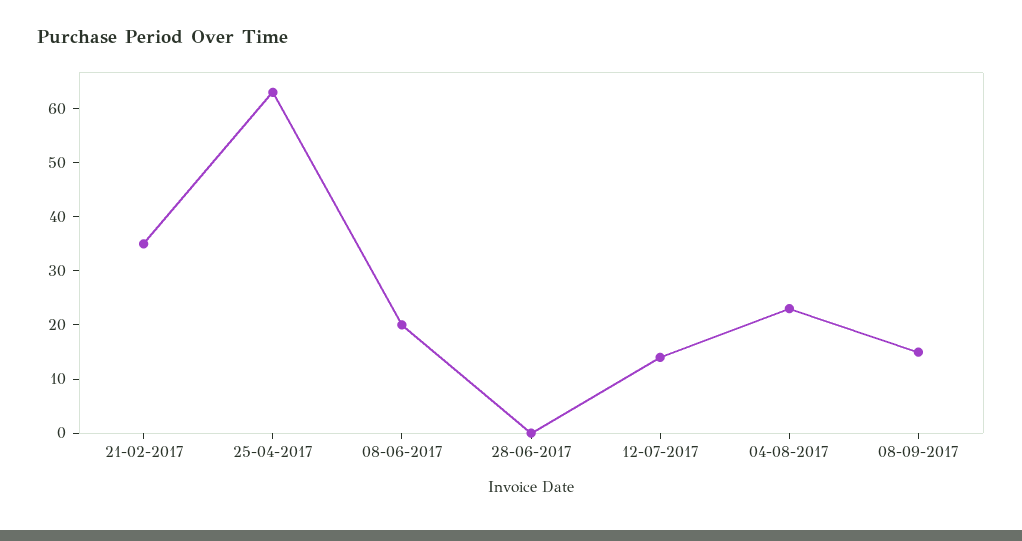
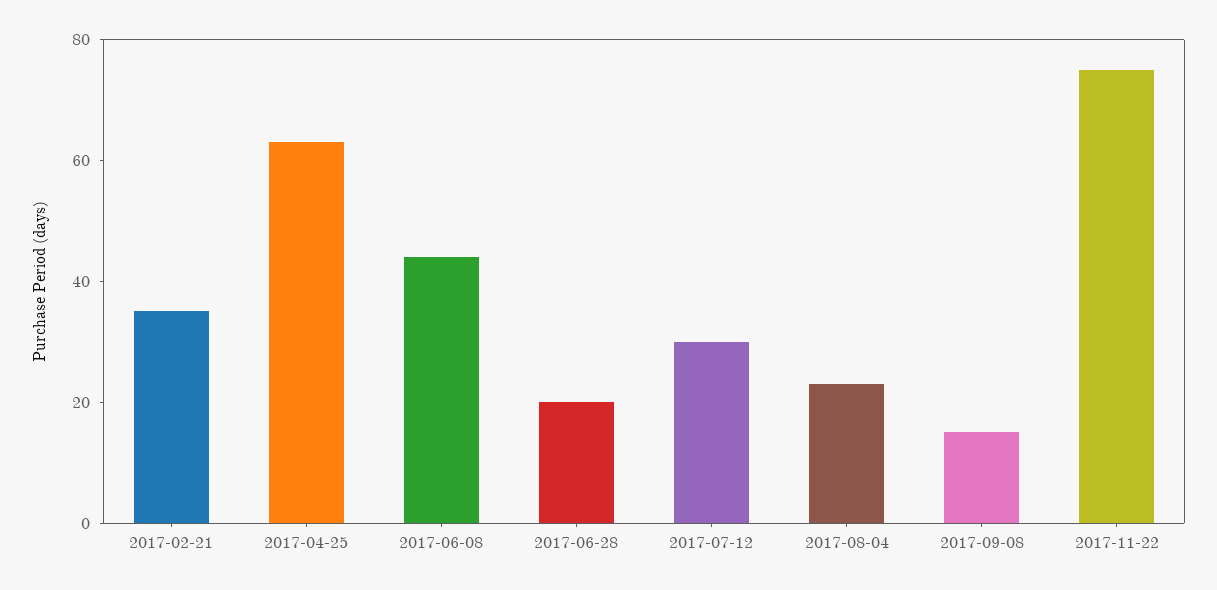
08-06-2017: 20 -> 45
28-06-2017: 0 -> 20
12-07-2017: 15 -> 30
2017-11-22: none -> 75

